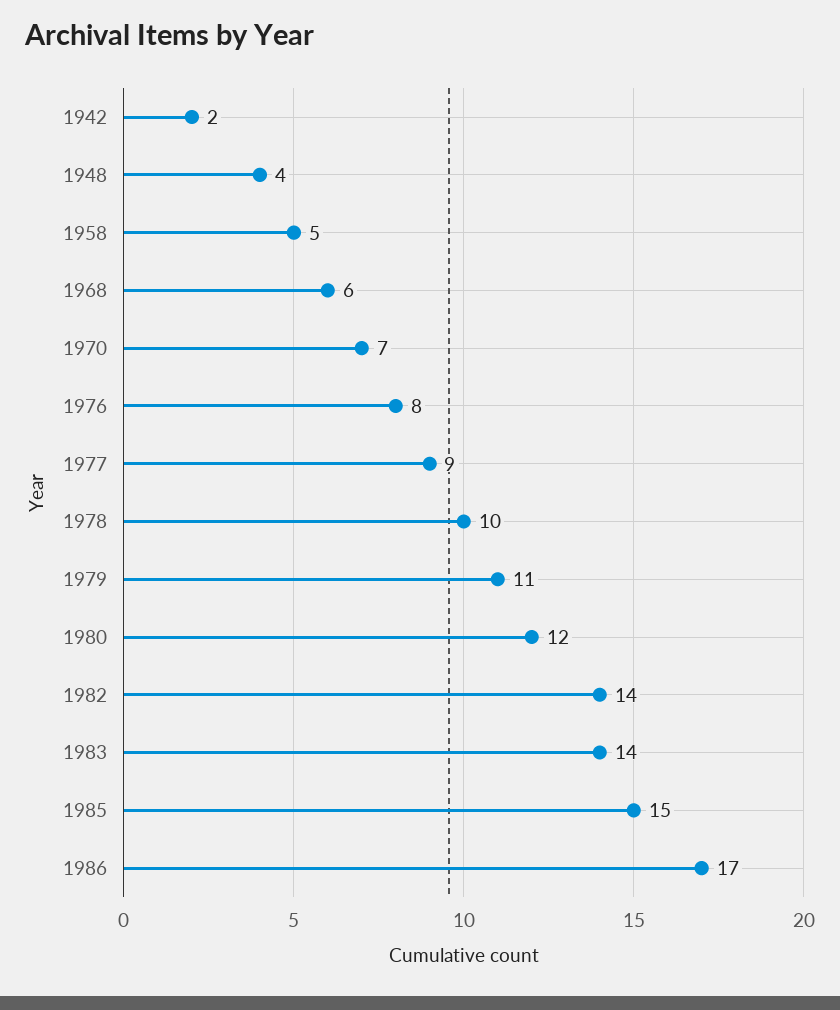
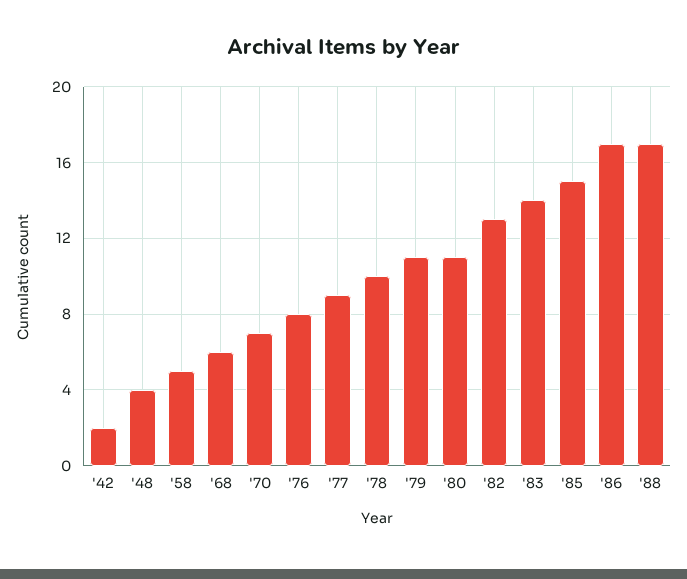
1980: 12 -> 11
1982: 14 -> 13
'88: none -> 17

